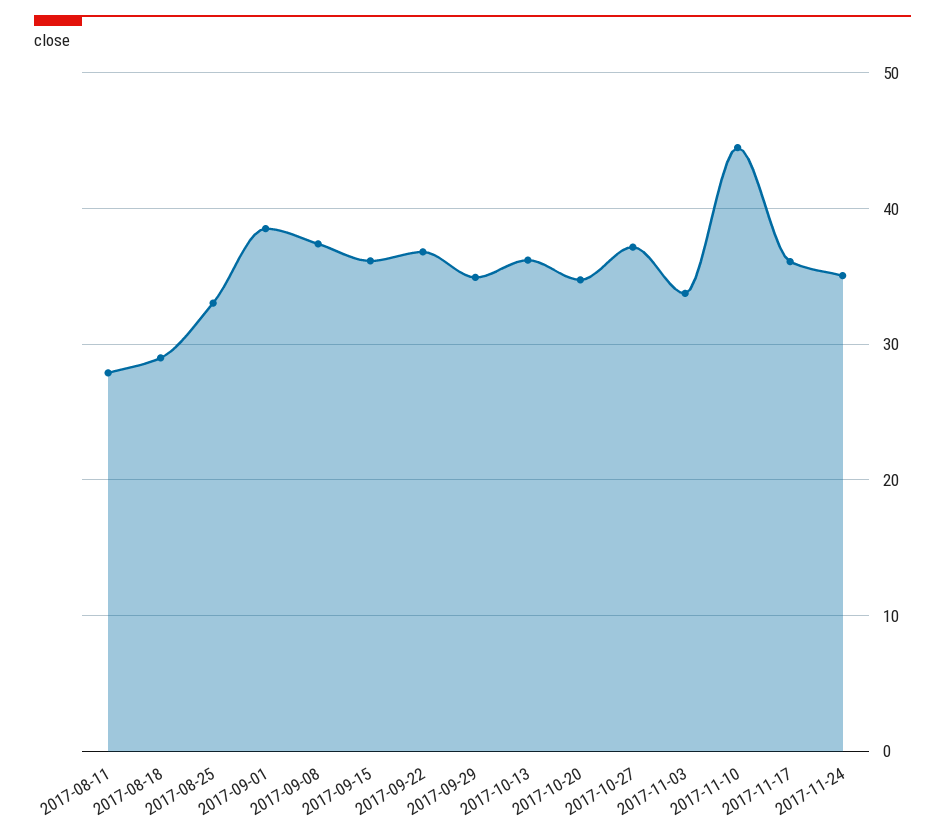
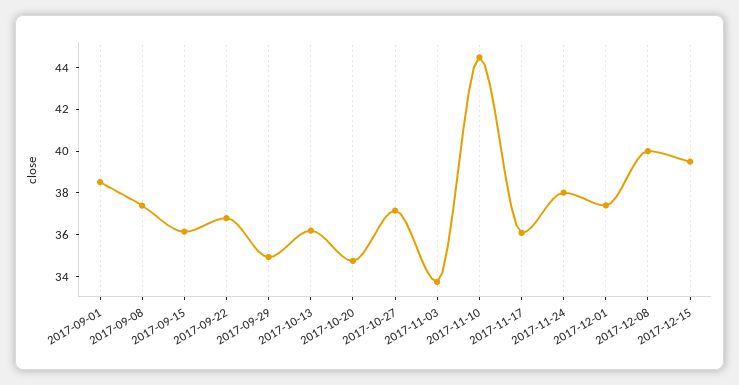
2017-08-11: 28 -> none
2017-08-18: 29 -> none
2017-08-25: 33 -> none
2017-11-24: 35 -> 38
2017-12-01: none -> 37.5
2017-12-08: none -> 40
2017-12-15: none -> 39.5

